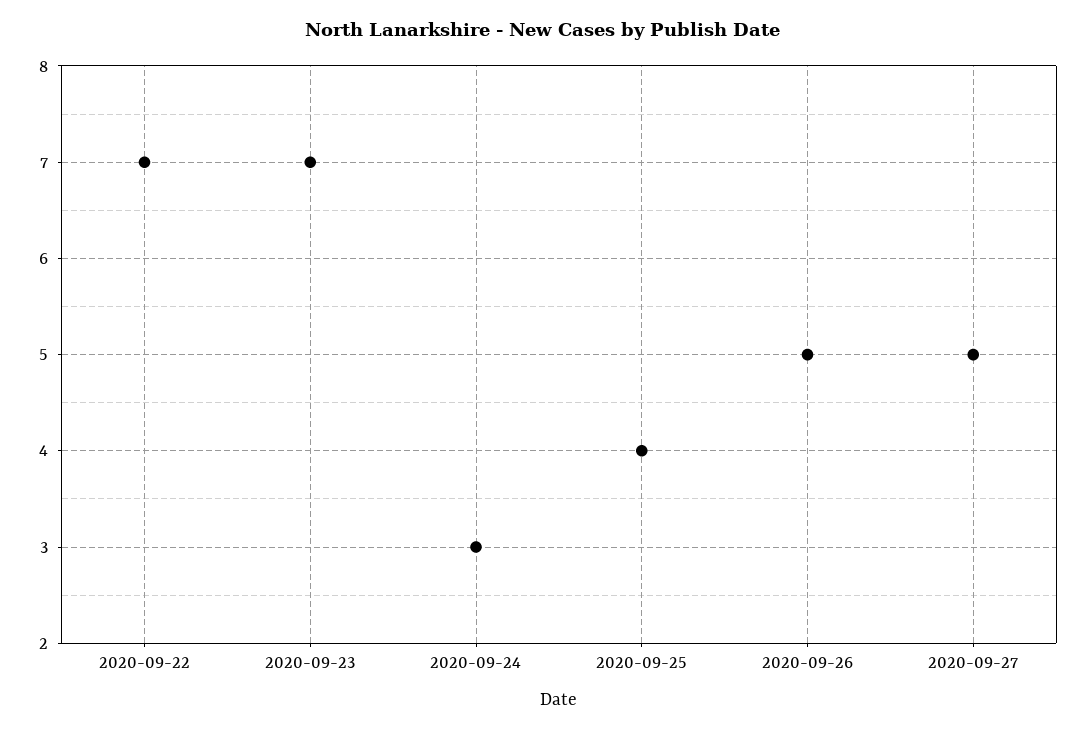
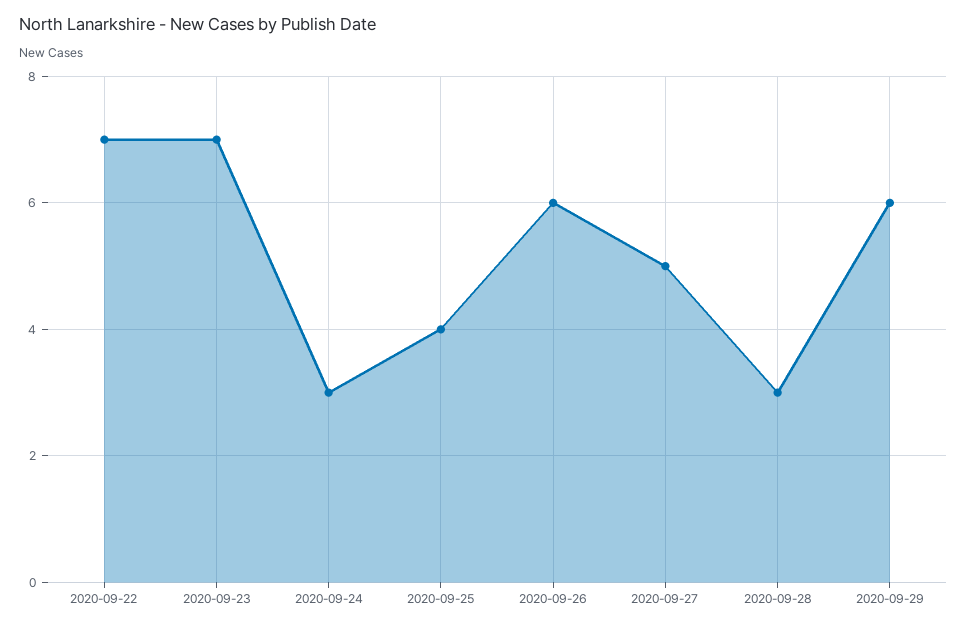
2020-09-26: 5 -> 6
2020-09-28: none -> 3
2020-09-29: none -> 6

